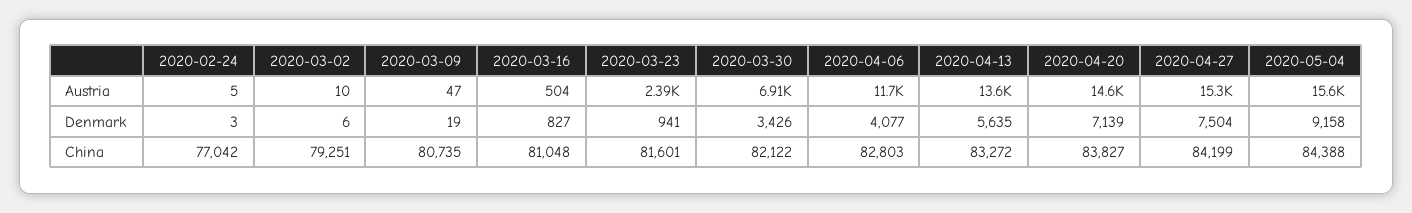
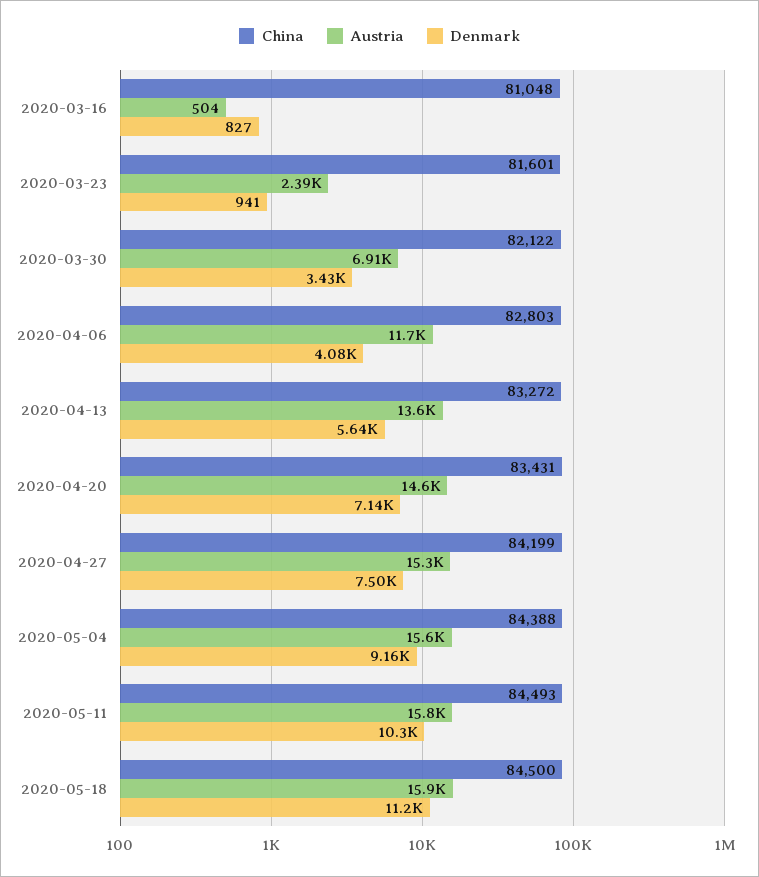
Austria, 2020-02-24: 5 -> none
Austria, 2020-03-02: 10 -> none
Austria, 2020-03-09: 47 -> none
Denmark, 2020-02-24: 3 -> none
Denmark, 2020-03-02: 6 -> none
Denmark, 2020-03-09: 19 -> none
China, 2020-02-24: 77042 -> none
China, 2020-03-02: 79251 -> none
China, 2020-03-09: 80735 -> none
China, 2020-04-20: 83827 -> 83431
China, 2020-05-11: none -> 84493
Austria, 2020-05-11: none -> 15800
Denmark, 2020-05-11: none -> 10300
China, 2020-05-18: none -> 84500
Austria, 2020-05-18: none -> 15900
Denmark, 2020-05-18: none -> 11200

